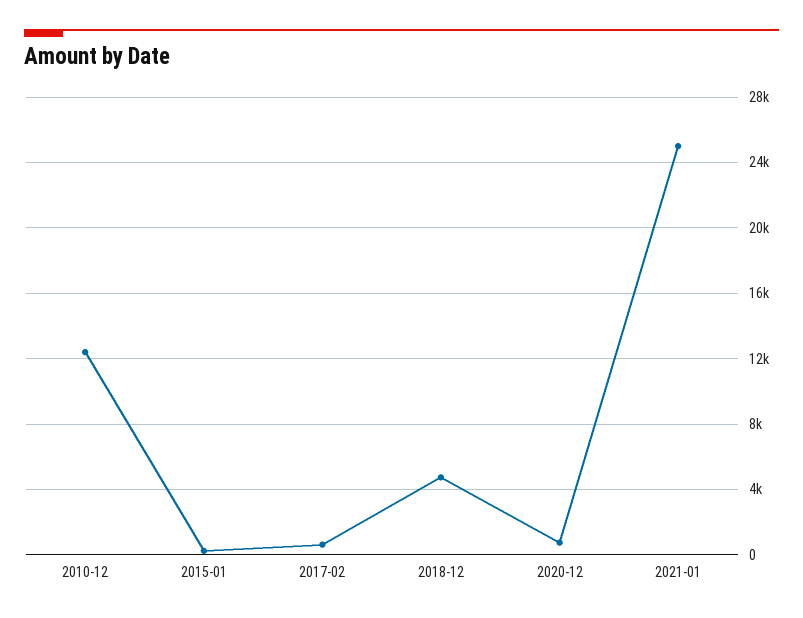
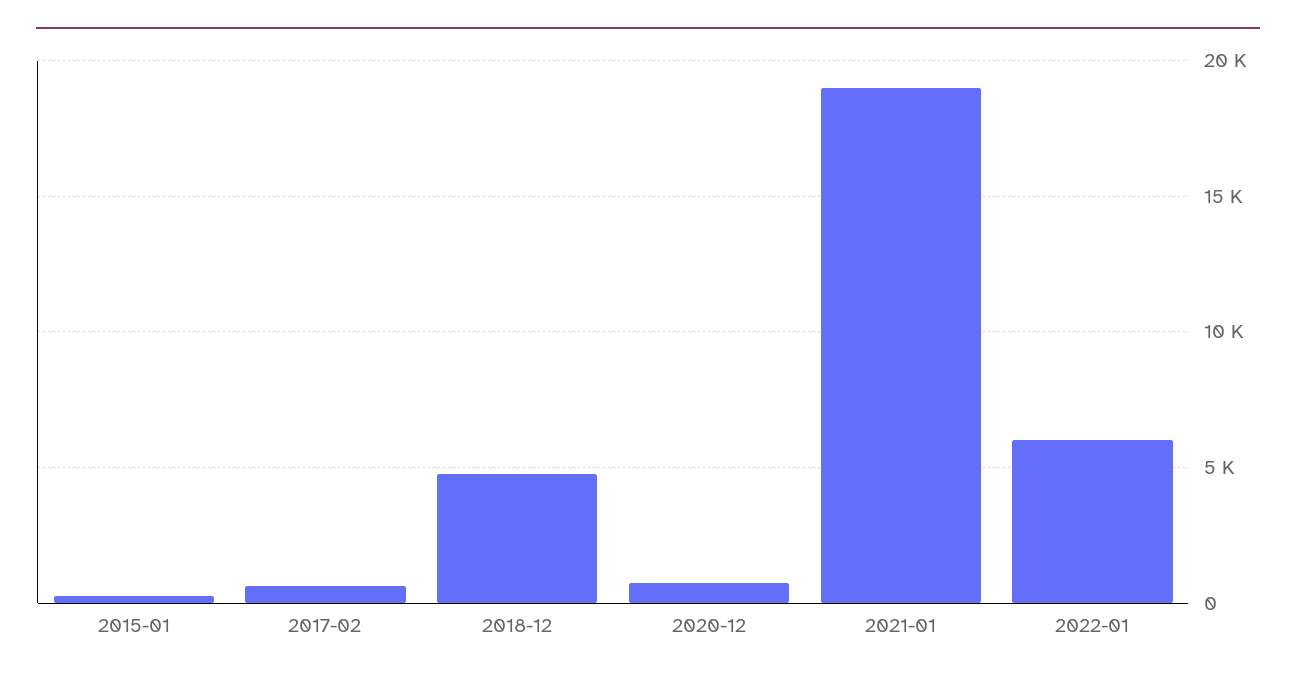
2010-12: 12500 -> none
2021-01: 25000 -> 19000
2022-01: none -> 6000

